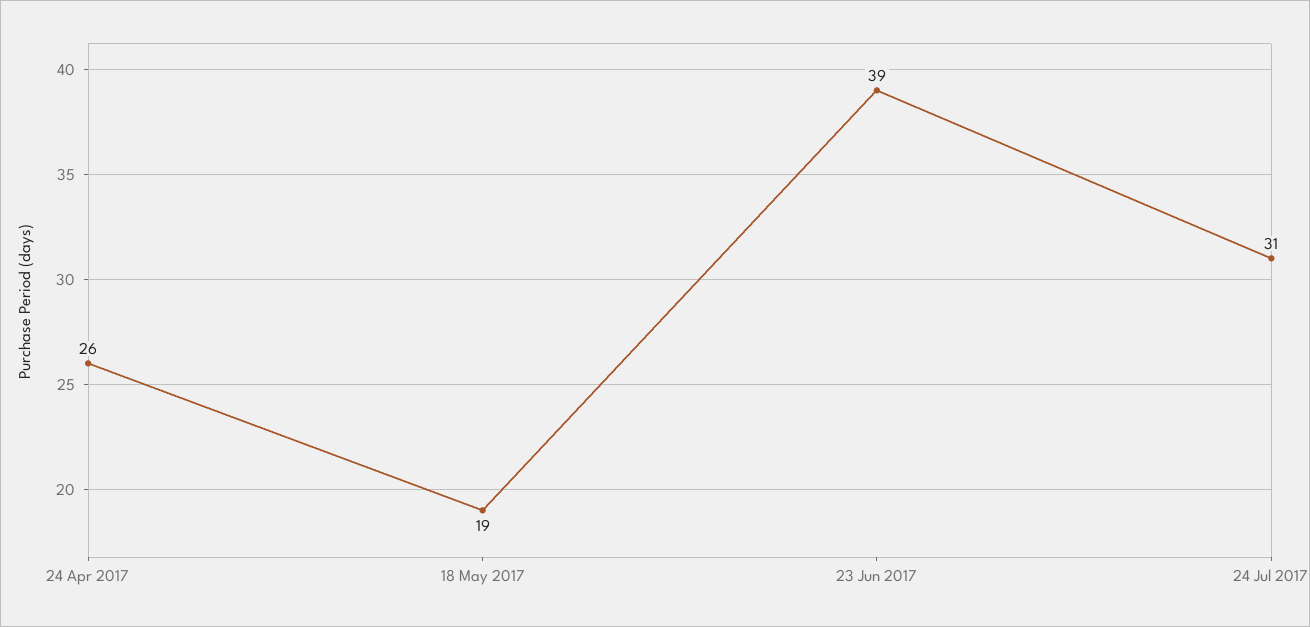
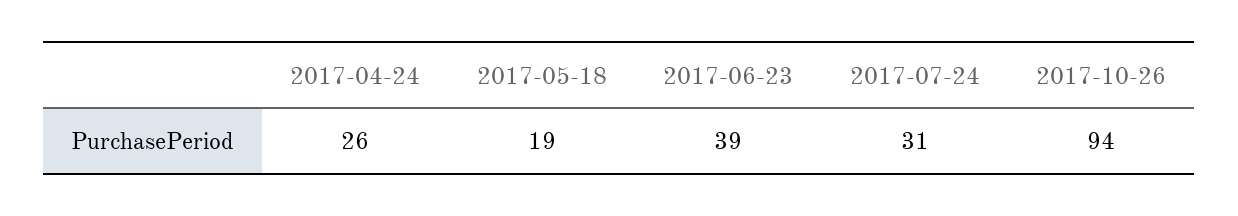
2017-10-26: none -> 94

